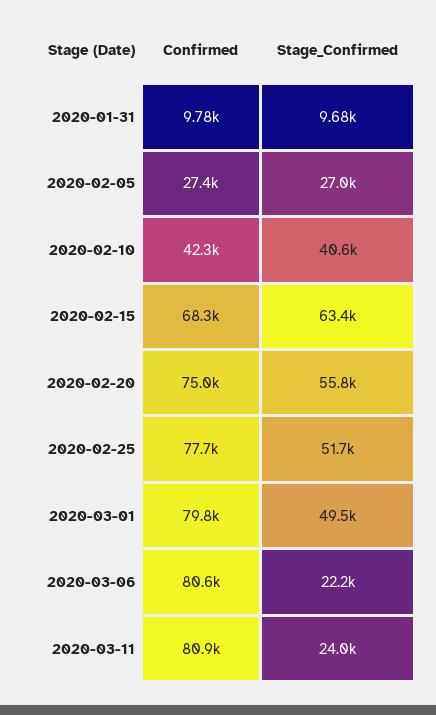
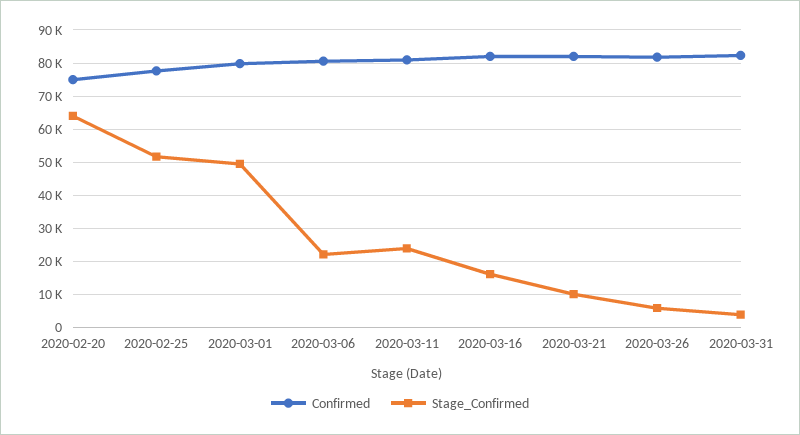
Confirmed, 2020-01-31: 9780 -> none
Stage_Confirmed, 2020-01-31: 9680 -> none
Confirmed, 2020-02-05: 27400 -> none
Stage_Confirmed, 2020-02-05: 27000 -> none
Confirmed, 2020-02-10: 42300 -> none
Stage_Confirmed, 2020-02-10: 40600 -> none
Confirmed, 2020-02-15: 68300 -> none
Stage_Confirmed, 2020-02-15: 63400 -> none
Stage_Confirmed, 2020-02-20: 55800 -> 64000
Confirmed, 2020-03-16: none -> 82000
Stage_Confirmed, 2020-03-16: none -> 16000
Confirmed, 2020-03-21: none -> 82000
Stage_Confirmed, 2020-03-21: none -> 10000
Confirmed, 2020-03-26: none -> 82000
Stage_Confirmed, 2020-03-26: none -> 6000
Confirmed, 2020-03-31: none -> 82000
Stage_Confirmed, 2020-03-31: none -> 4000

